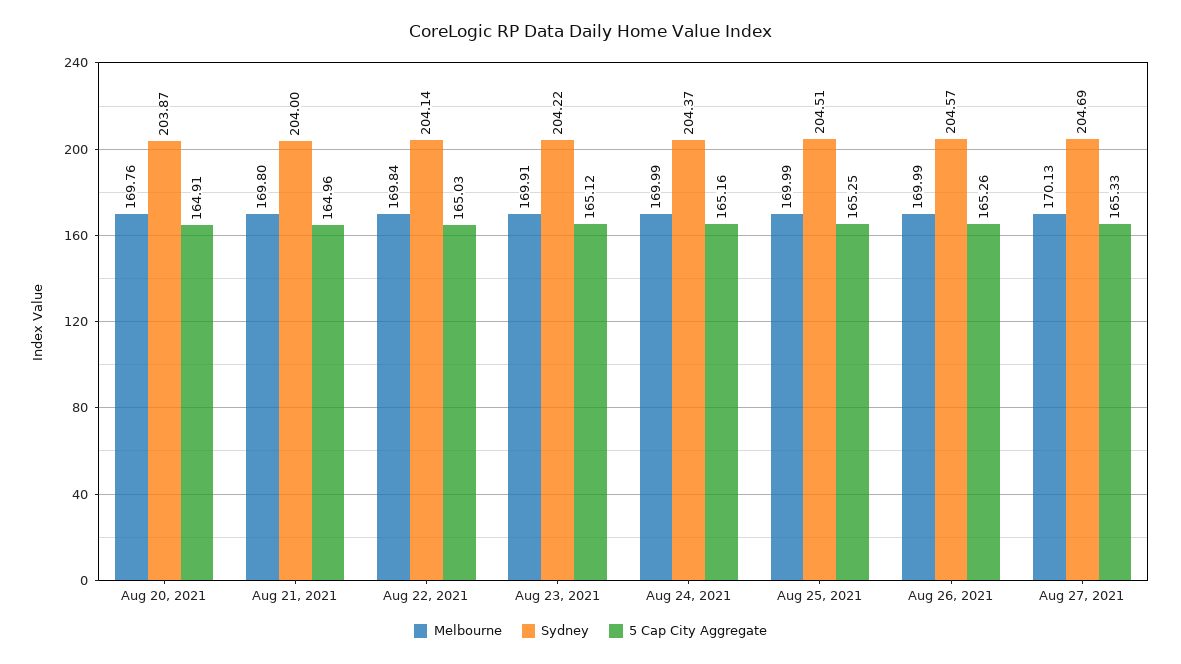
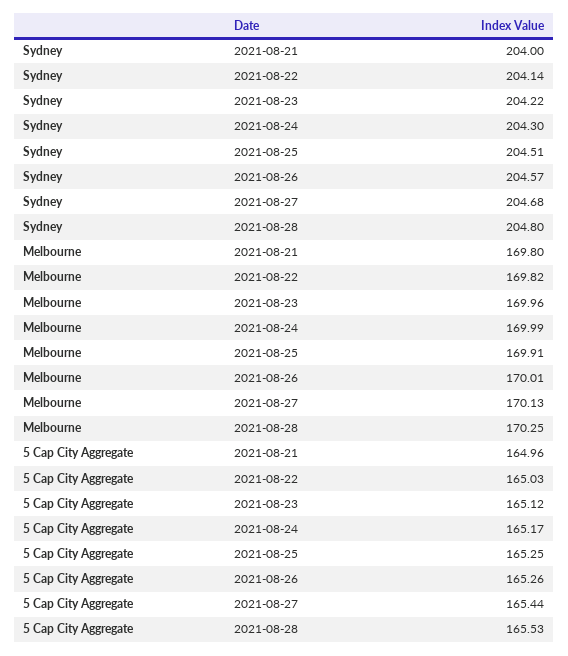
Melbourne, Aug 20, 2021: 169.76 -> none
Sydney, Aug 20, 2021: 203.87 -> none
5 Cap City Aggregate, Aug 20, 2021: 164.91 -> none
Melbourne, Aug 22, 2021: 169.84 -> 169.82
Melbourne, Aug 23, 2021: 169.91 -> 169.96
Sydney, Aug 24, 2021: 204.37 -> 204.3
5 Cap City Aggregate, Aug 24, 2021: 165.16 -> 165.17
Melbourne, Aug 25, 2021: 169.99 -> 169.91
Melbourne, Aug 26, 2021: 169.99 -> 170.01
Sydney, Aug 27, 2021: 204.69 -> 204.68
5 Cap City Aggregate, Aug 27, 2021: 165.33 -> 165.44
Sydney, 2021-08-28: none -> 204.8
Melbourne, 2021-08-28: none -> 170.25
5 Cap City Aggregate, 2021-08-28: none -> 165.53

